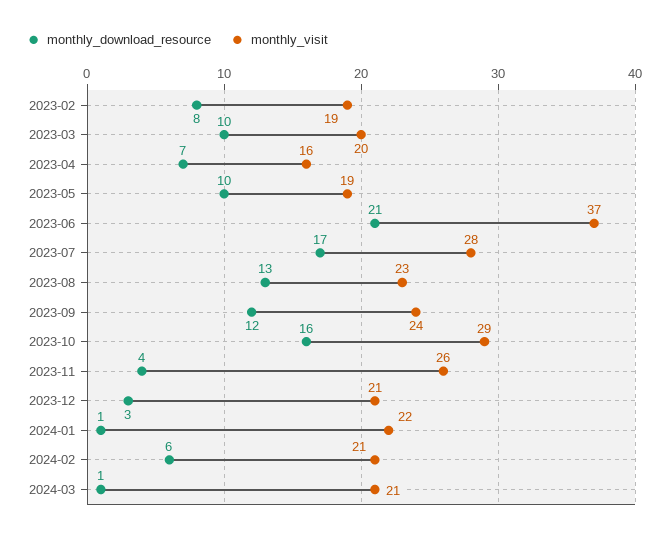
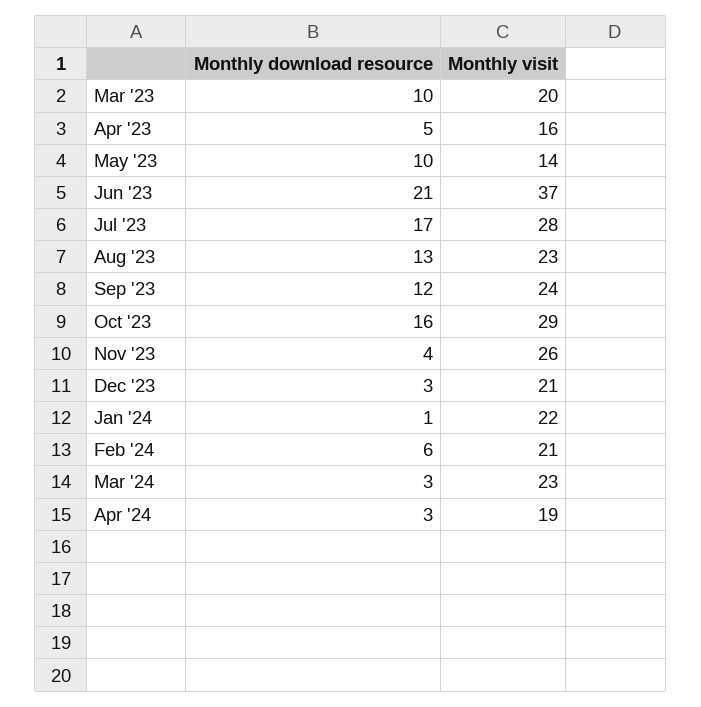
monthly_download_resource, 2023-02: 8 -> none
monthly_visit, 2023-02: 19 -> none
monthly_download_resource, 2023-04: 7 -> 5
monthly_visit, 2023-05: 19 -> 14
monthly_download_resource, 2024-03: 1 -> 3
monthly_visit, 2024-03: 21 -> 23
monthly_download_resource, Apr '24: none -> 3
monthly_visit, Apr '24: none -> 19

